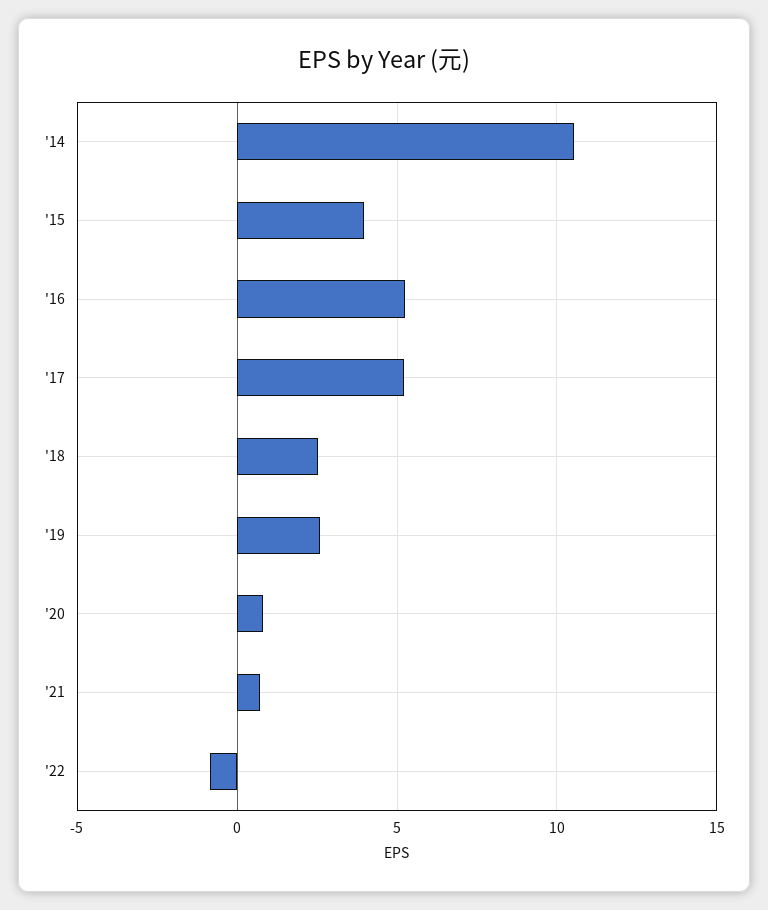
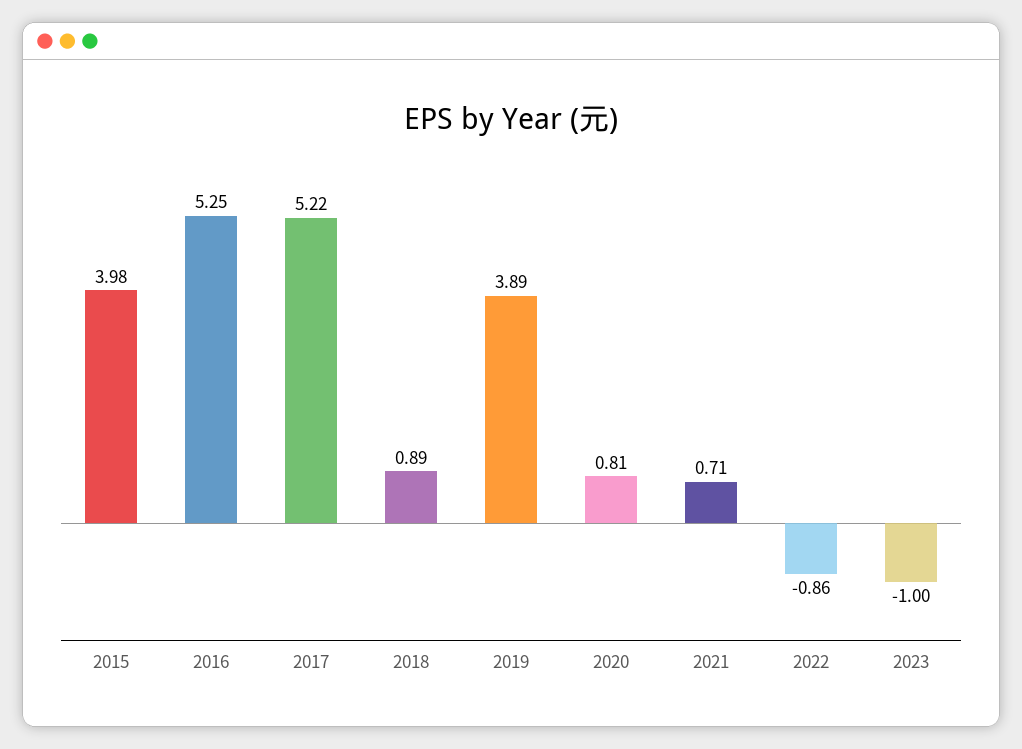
'14: 10.5 -> none
'18: 2.5 -> 0.89
'19: 2.5 -> 3.89
2023: none -> -1

